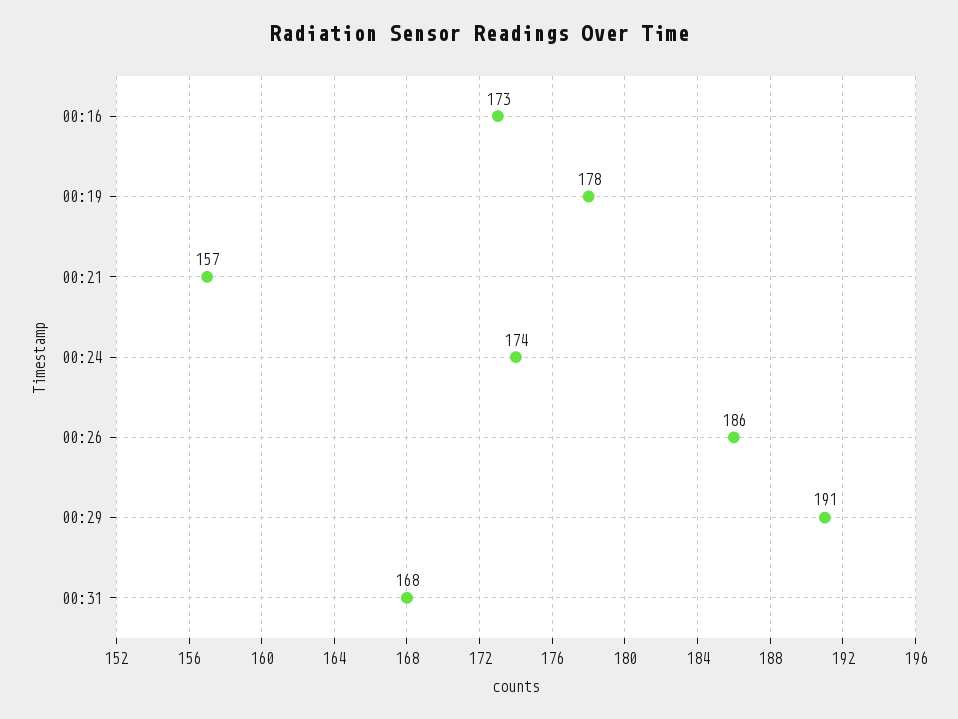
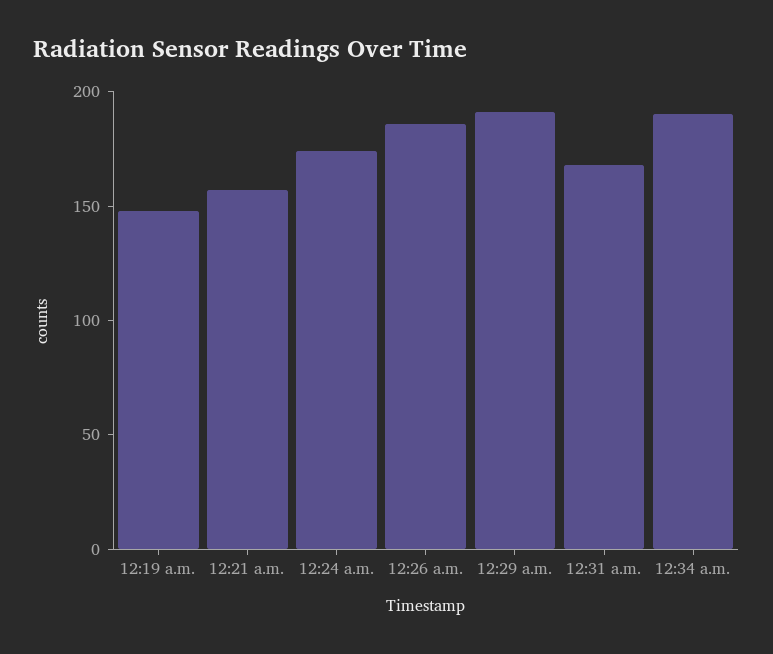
00:16: 173 -> none
00:19: 178 -> 150
12:34 a.m.: none -> 190

